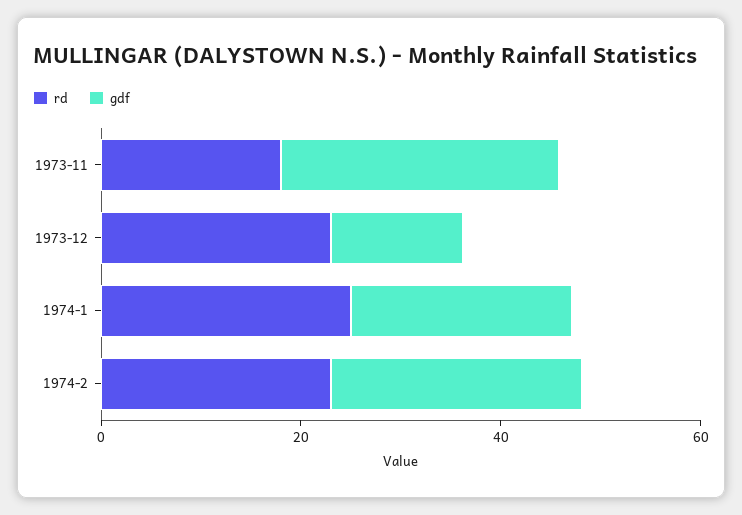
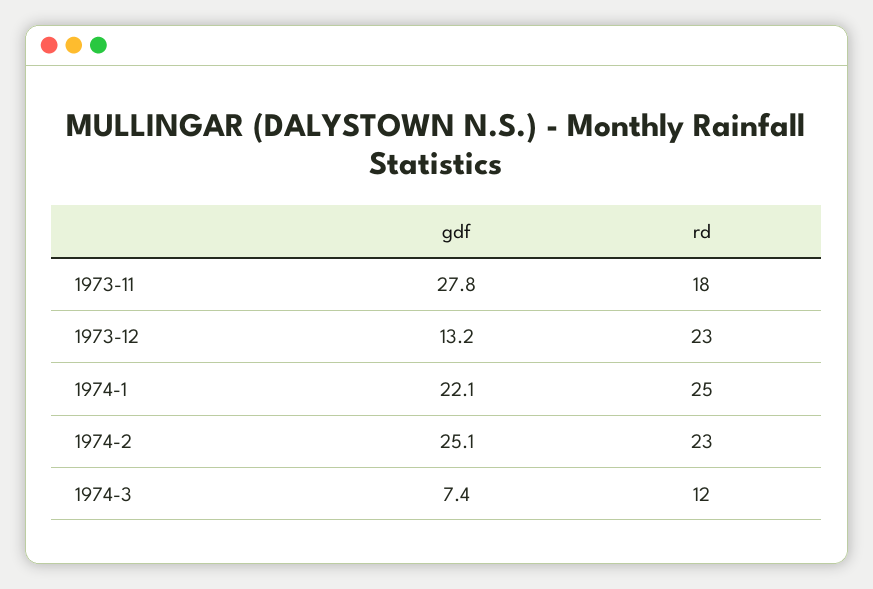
gdf, 1974-3: none -> 7.4
rd, 1974-3: none -> 12

